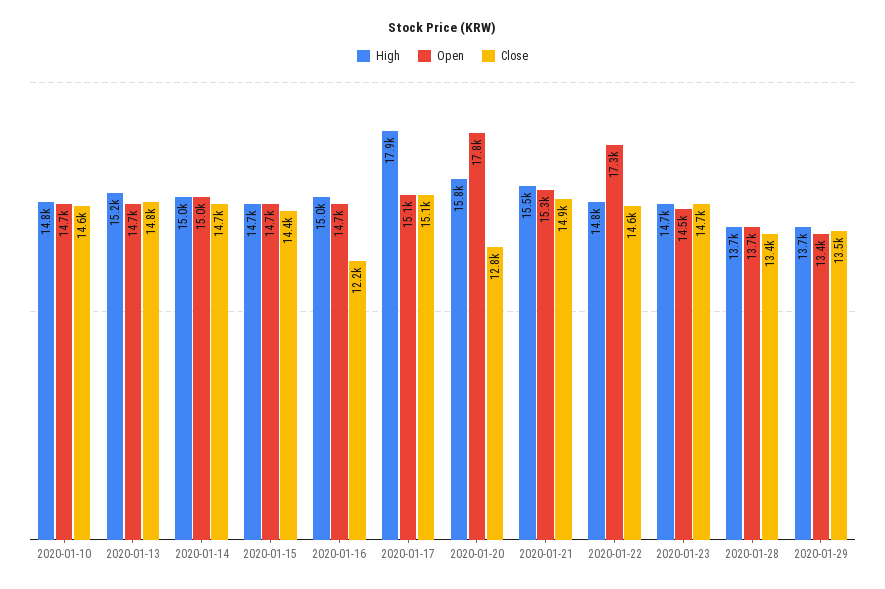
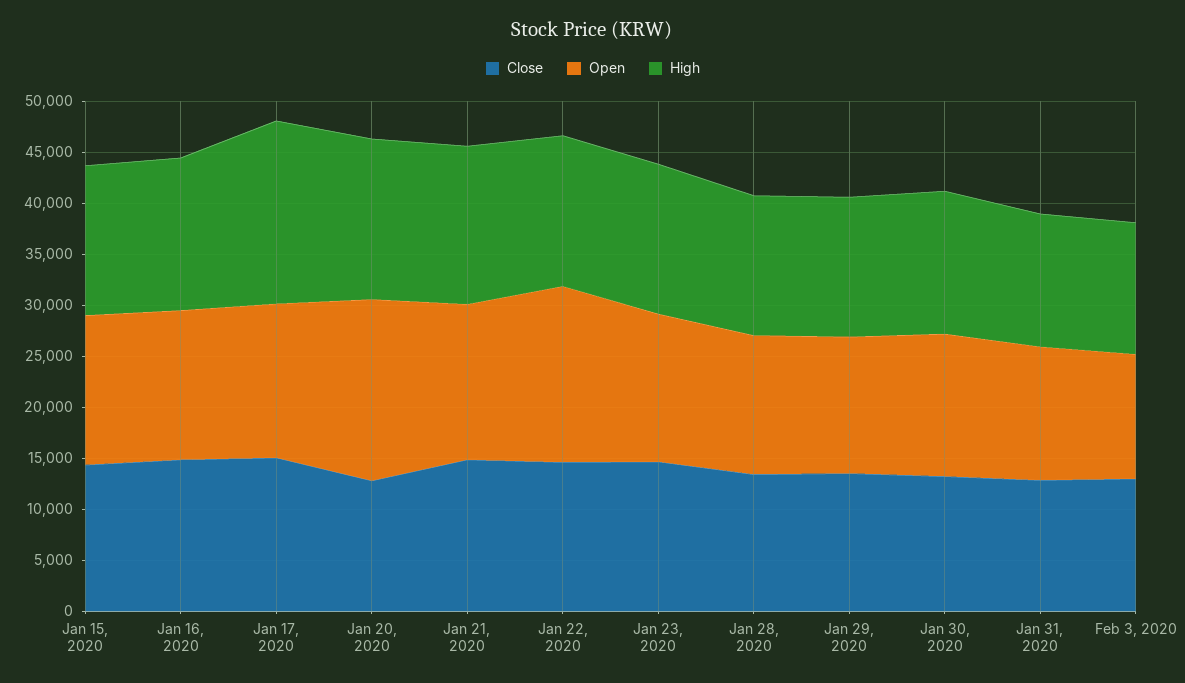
High, 2020-01-10: 14800 -> none
Open, 2020-01-10: 14700 -> none
Close, 2020-01-10: 14600 -> none
High, 2020-01-13: 15200 -> none
Open, 2020-01-13: 14700 -> none
Close, 2020-01-13: 14800 -> none
High, 2020-01-14: 15000 -> none
Open, 2020-01-14: 15000 -> none
Close, 2020-01-14: 14700 -> none
Close, 2020-01-16: 12200 -> 15000
Close, Jan 30, 2020: none -> 13000
Open, Jan 30, 2020: none -> 14000
High, Jan 30, 2020: none -> 14000
Close, Jan 31, 2020: none -> 13000
Open, Jan 31, 2020: none -> 13000
High, Jan 31, 2020: none -> 13000
Close, Feb 3, 2020: none -> 13000
Open, Feb 3, 2020: none -> 12000
High, Feb 3, 2020: none -> 13000

